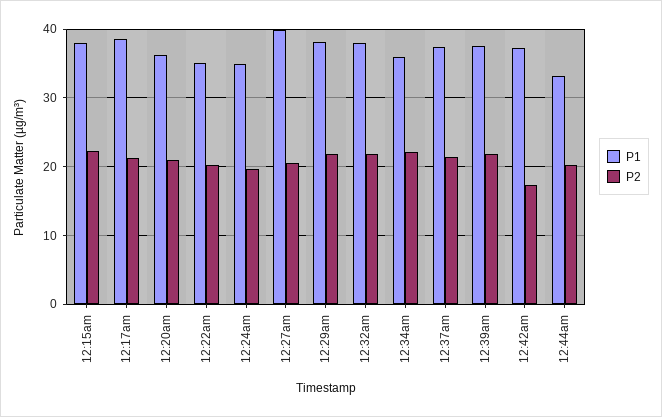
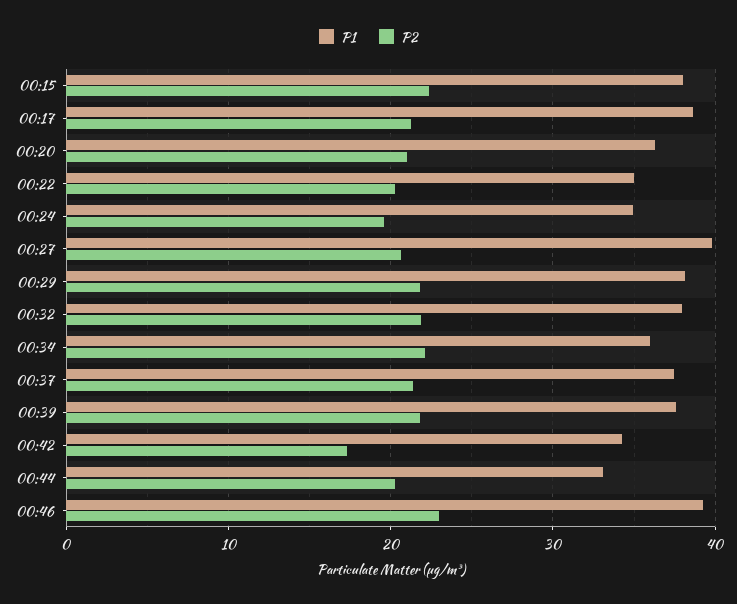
P1, 12:42am: 37 -> 34
P1, 00:46: none -> 39
P2, 00:46: none -> 23

